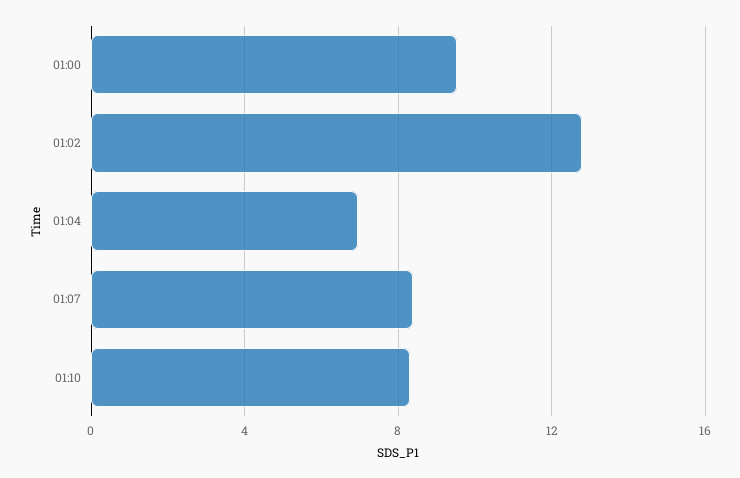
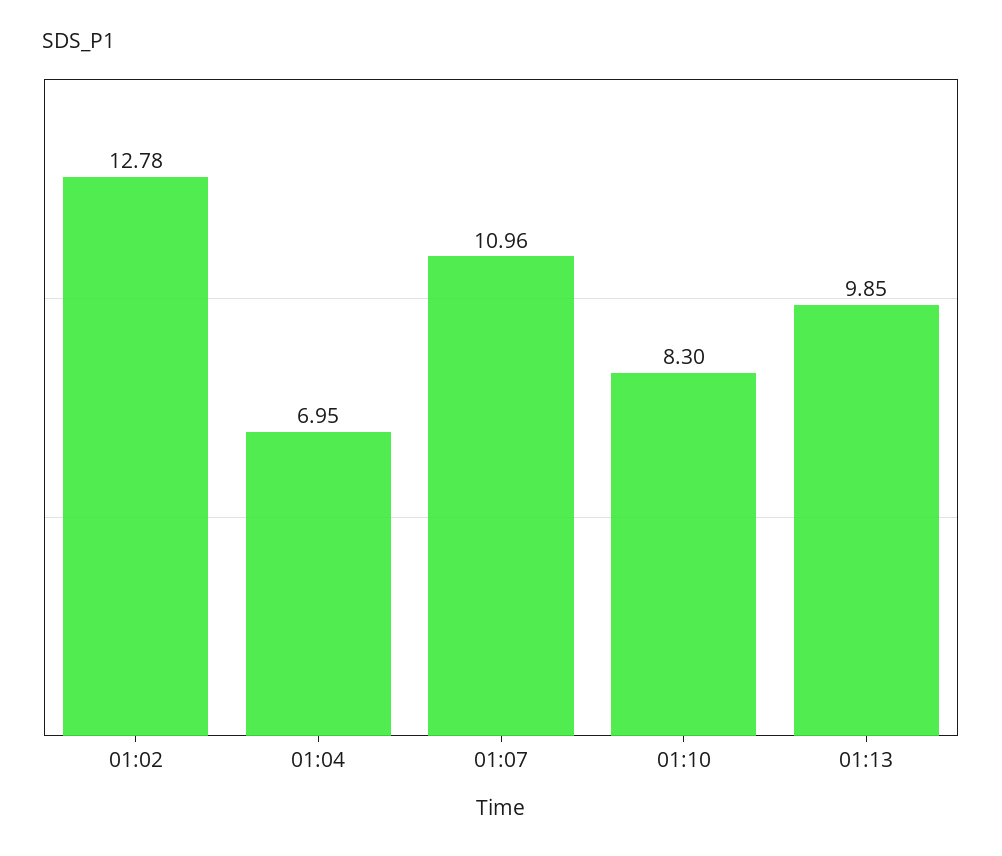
01:00: 9.5 -> none
01:07: 8.5 -> 10.96
01:13: none -> 9.85

